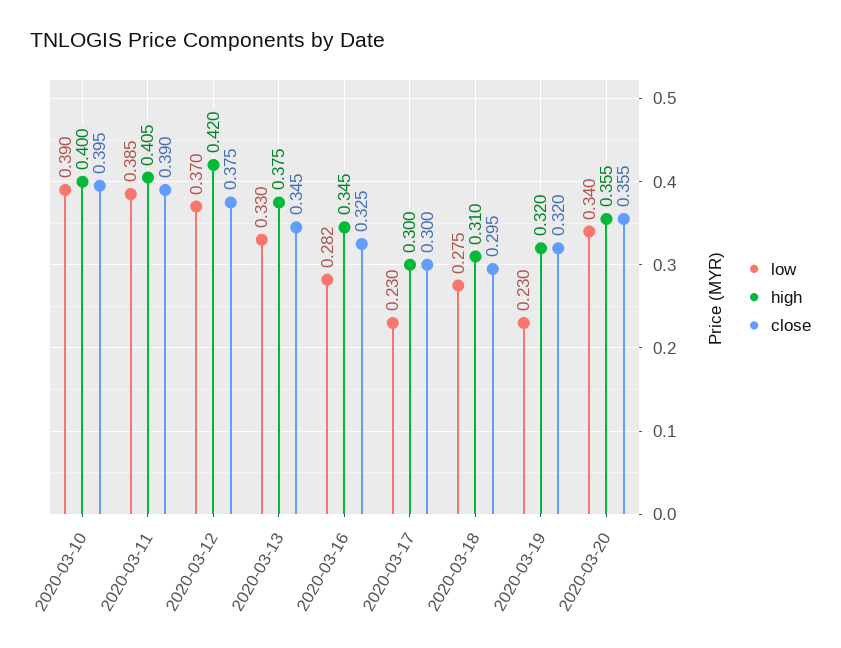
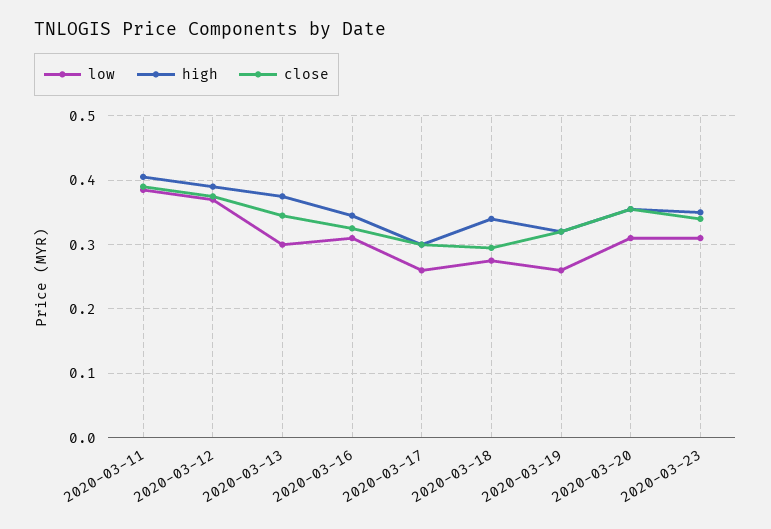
low, 2020-03-10: 0.39 -> none
high, 2020-03-10: 0.4 -> none
close, 2020-03-10: 0.395 -> none
high, 2020-03-12: 0.42 -> 0.39
low, 2020-03-13: 0.33 -> 0.3
low, 2020-03-16: 0.282 -> 0.31
low, 2020-03-17: 0.23 -> 0.26
high, 2020-03-18: 0.31 -> 0.34
low, 2020-03-19: 0.23 -> 0.26
low, 2020-03-20: 0.34 -> 0.31
low, 2020-03-23: none -> 0.31
high, 2020-03-23: none -> 0.35
close, 2020-03-23: none -> 0.34

